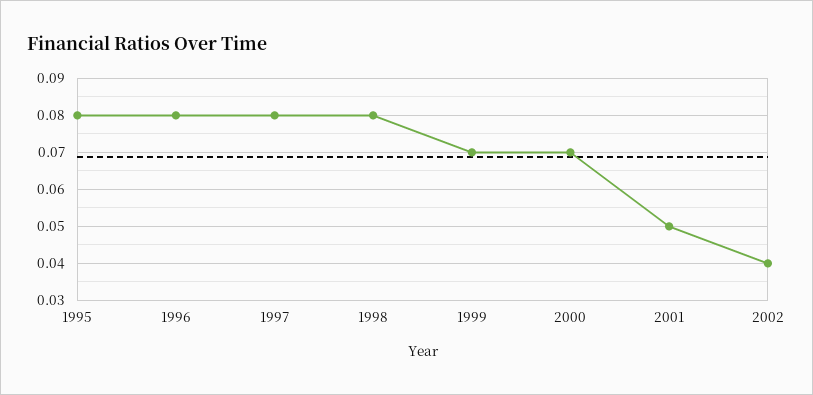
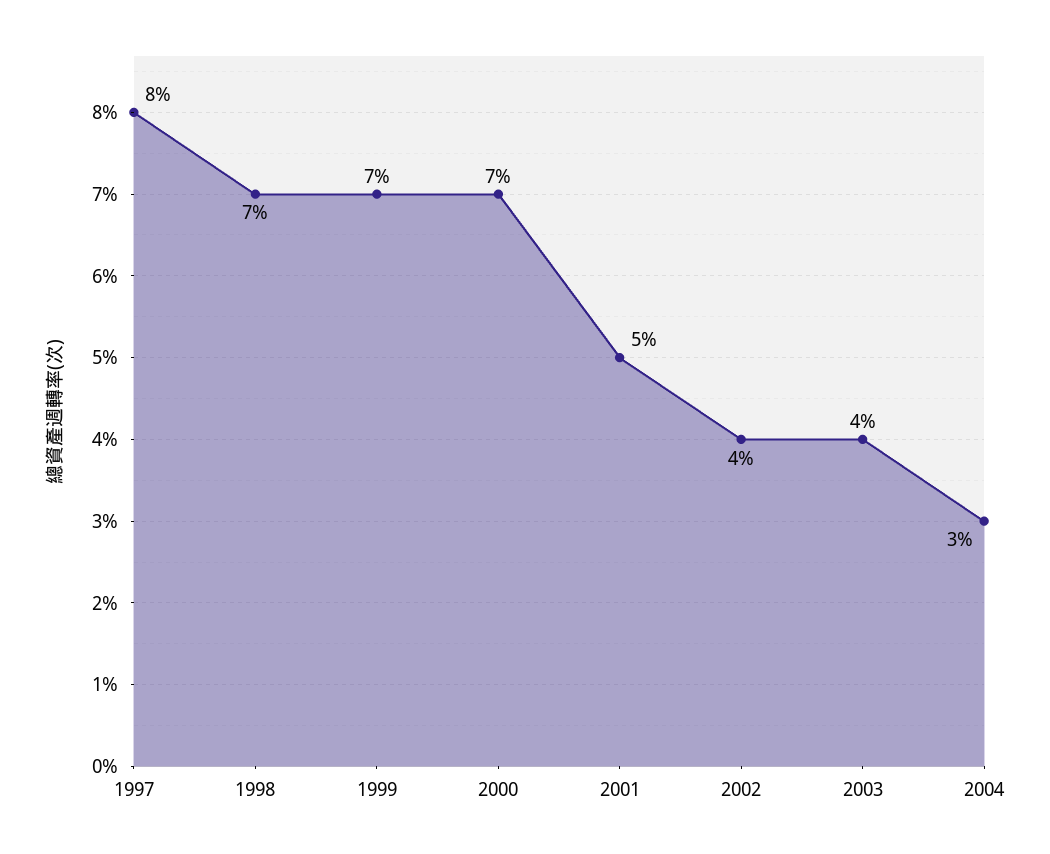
1995: 0.08 -> none
1996: 0.08 -> none
1998: 0.08 -> 0.07
2003: none -> 0.04
2004: none -> 0.03

